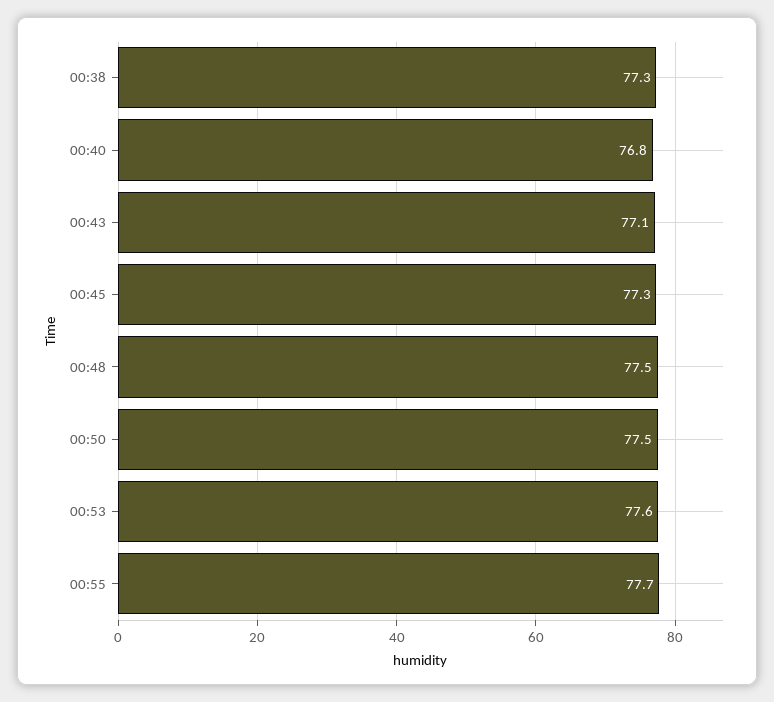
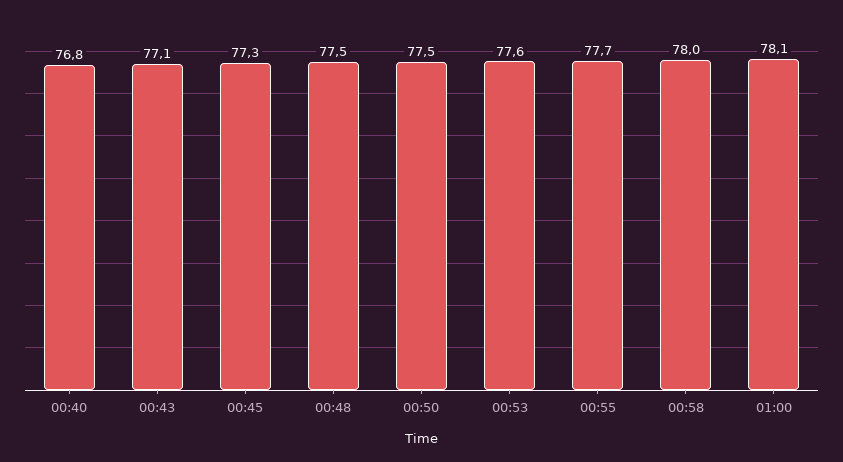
00:38: 77.3 -> none
00:58: none -> 78
01:00: none -> 78.1

